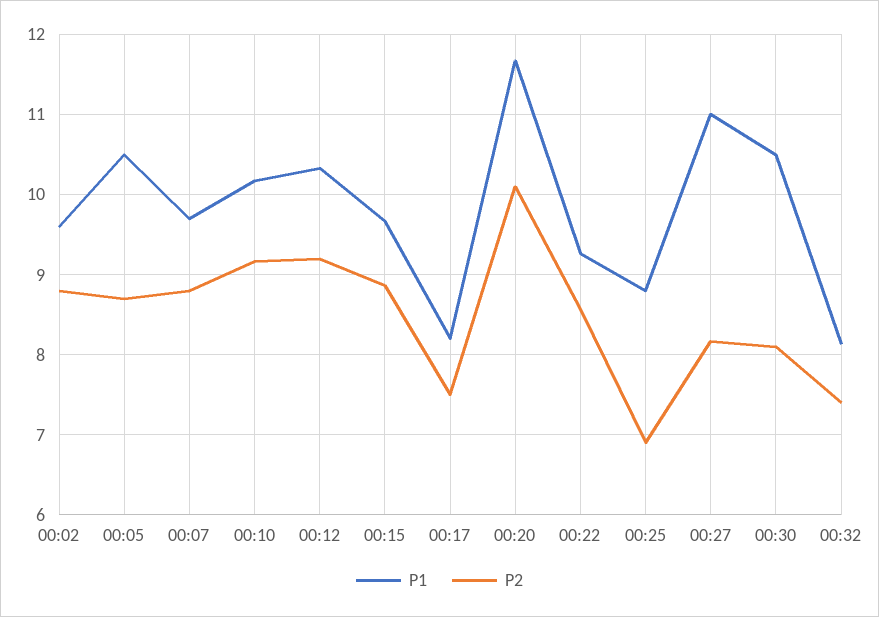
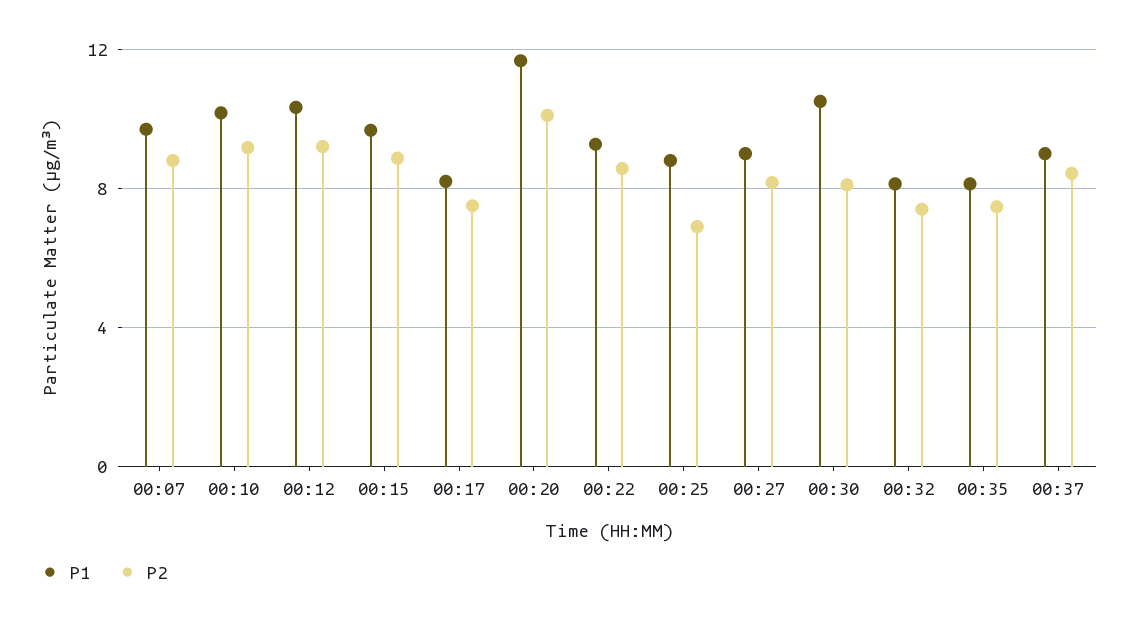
P1, 00:02: 9.6 -> none
P2, 00:02: 8.8 -> none
P1, 00:05: 10.5 -> none
P2, 00:05: 8.7 -> none
P1, 00:27: 11 -> 9
P1, 00:35: none -> 8
P2, 00:35: none -> 7.5
P1, 00:37: none -> 9
P2, 00:37: none -> 8.5

